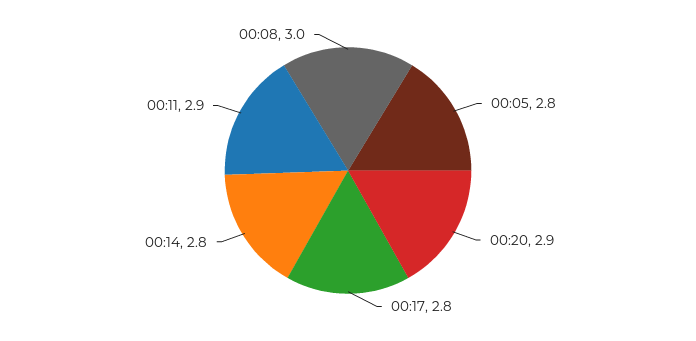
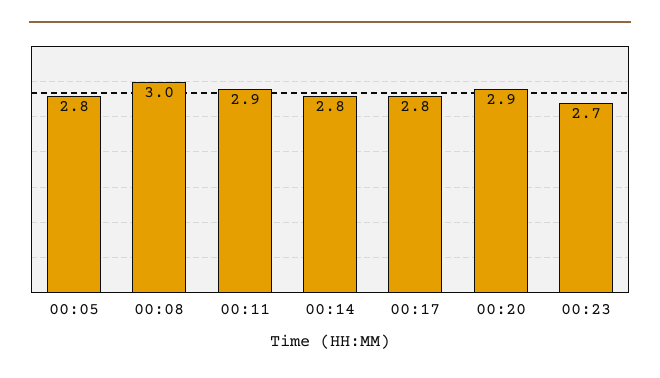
00:23: none -> 2.7

